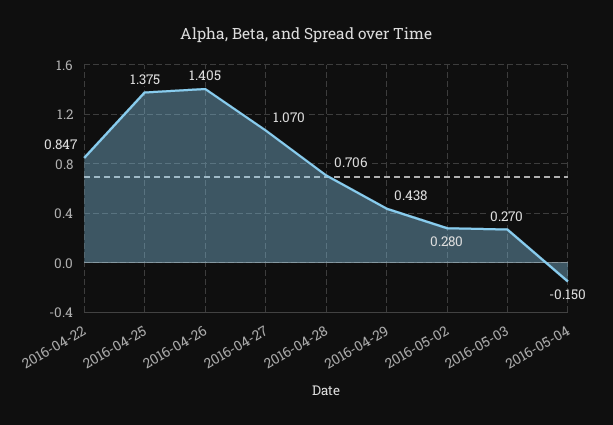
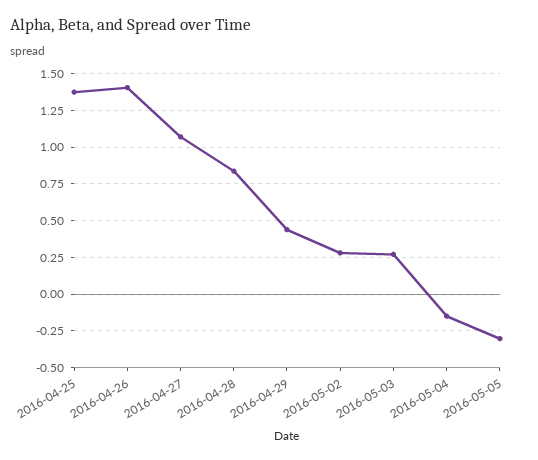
2016-04-22: 0.847 -> none
2016-04-28: 0.706 -> 0.85
2016-05-05: none -> -0.3

